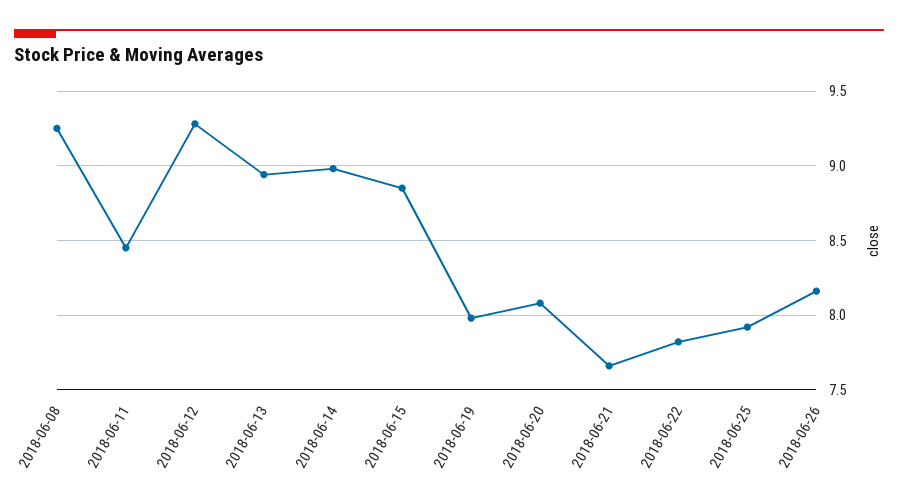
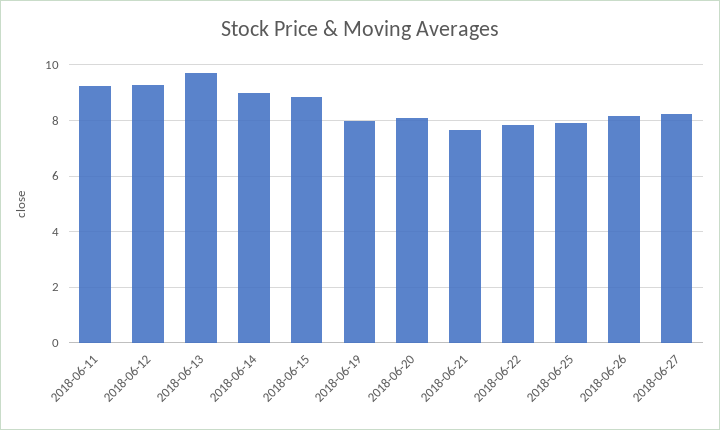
2018-06-08: 9.25 -> none
2018-06-11: 8.45 -> 9.25
2018-06-13: 8.95 -> 9.75
2018-06-27: none -> 8.25

